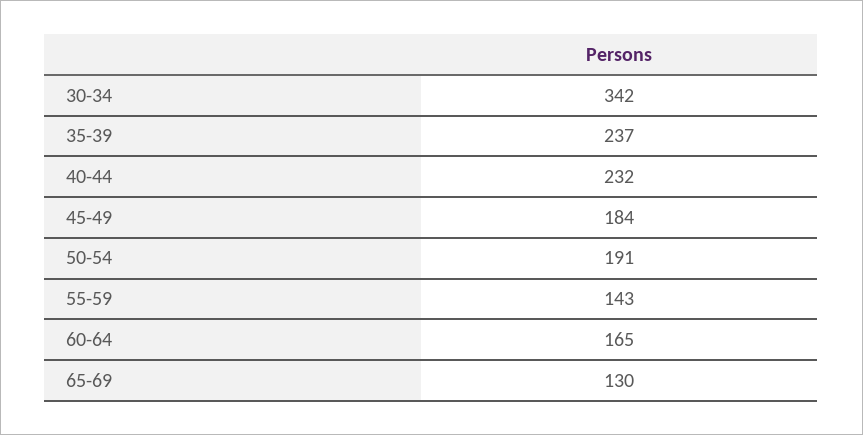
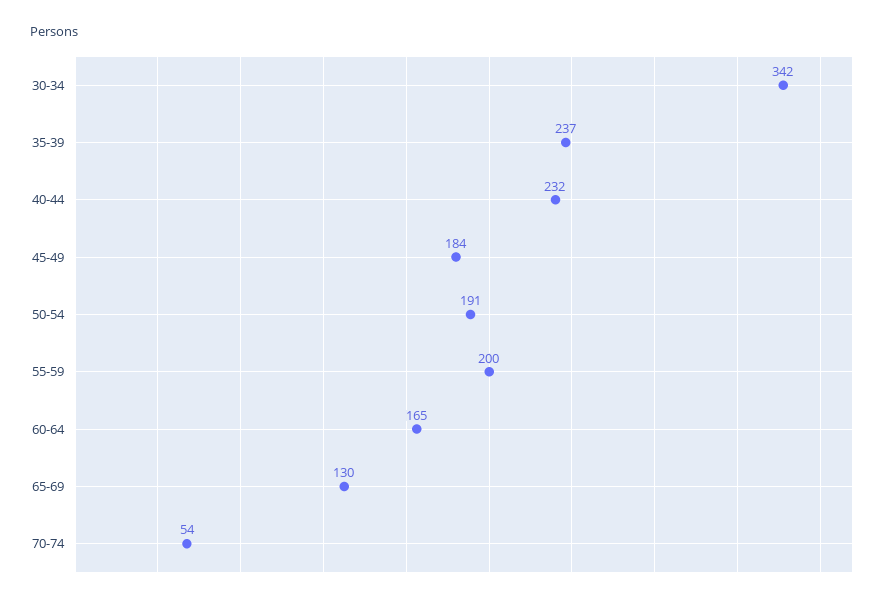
55-59: 143 -> 200
70-74: none -> 54

